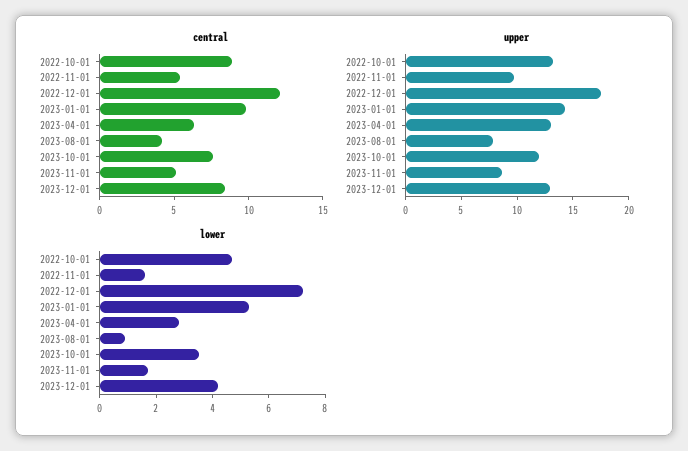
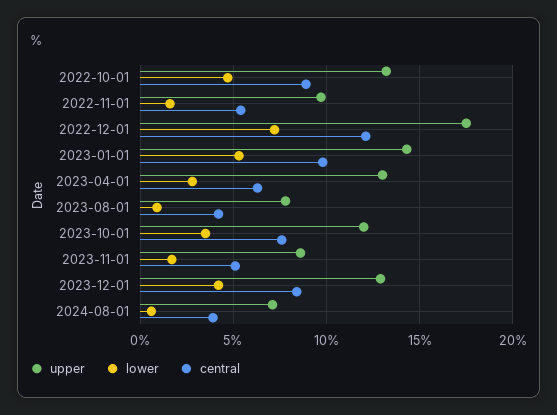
upper, 2024-08-01: none -> 7
lower, 2024-08-01: none -> 0.5
central, 2024-08-01: none -> 4

